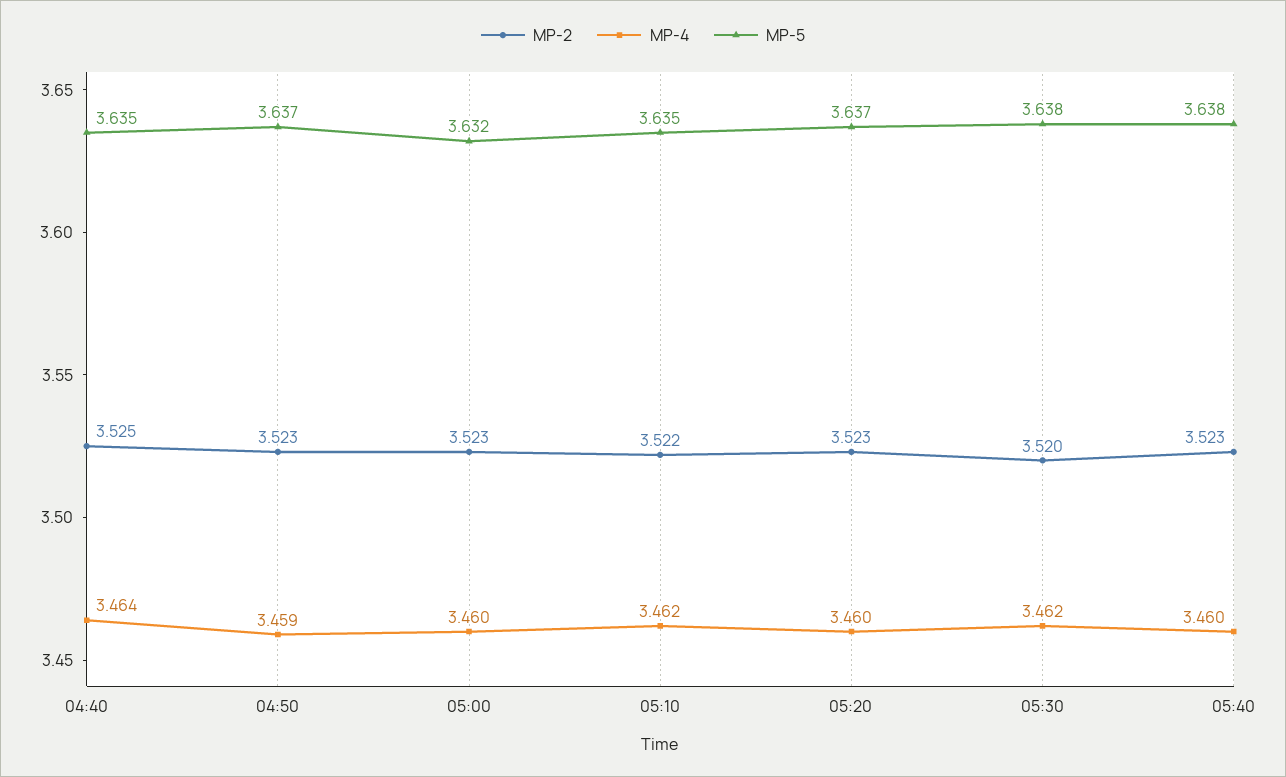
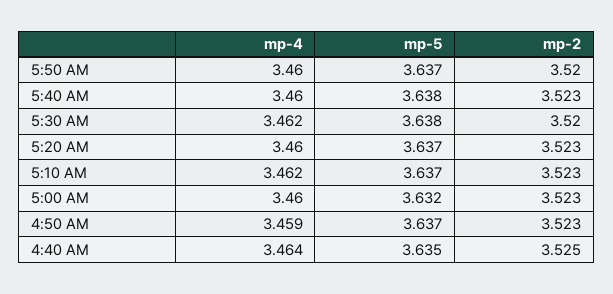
MP-2, 05:10: 3.522 -> 3.523
MP-5, 05:10: 3.635 -> 3.637
MP-4, 5:50 AM: none -> 3.46
MP-5, 5:50 AM: none -> 3.637
MP-2, 5:50 AM: none -> 3.52

